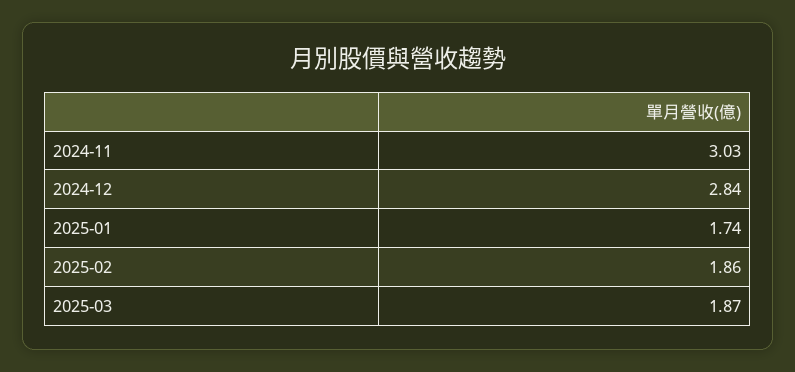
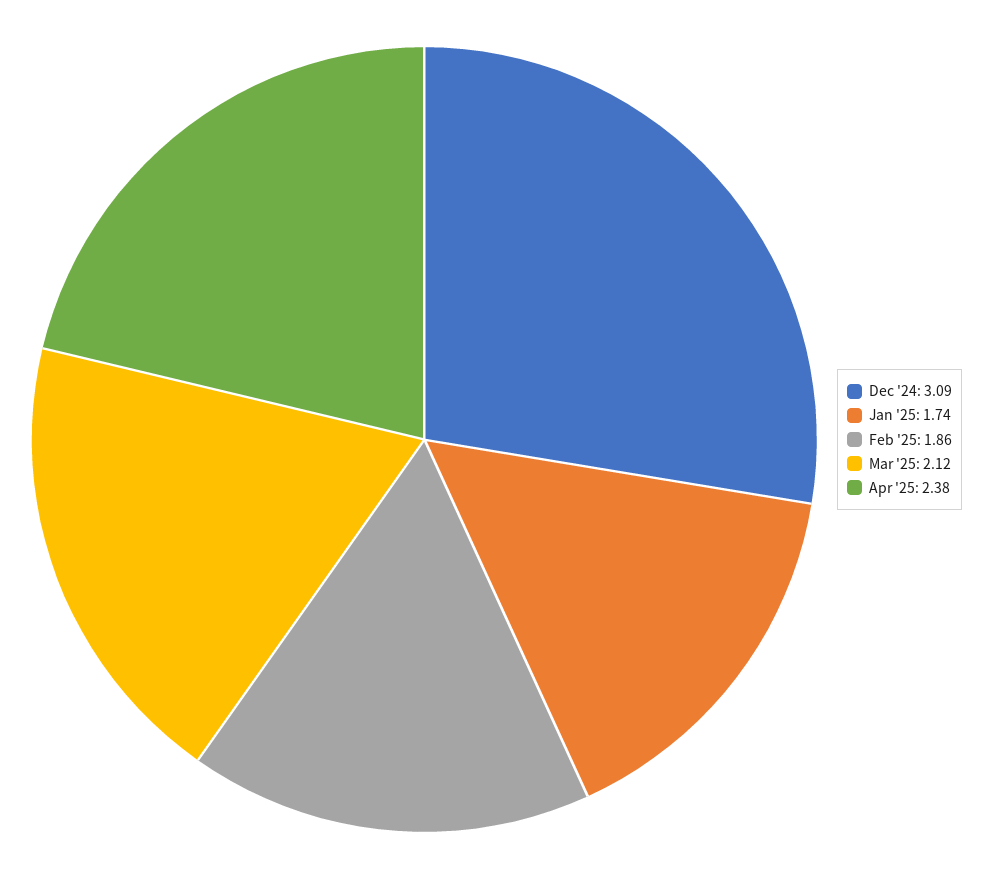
2024-11: 3.03 -> none
2024-12: 2.84 -> 3.09
2025-03: 1.87 -> 2.12
Apr '25: none -> 2.38

